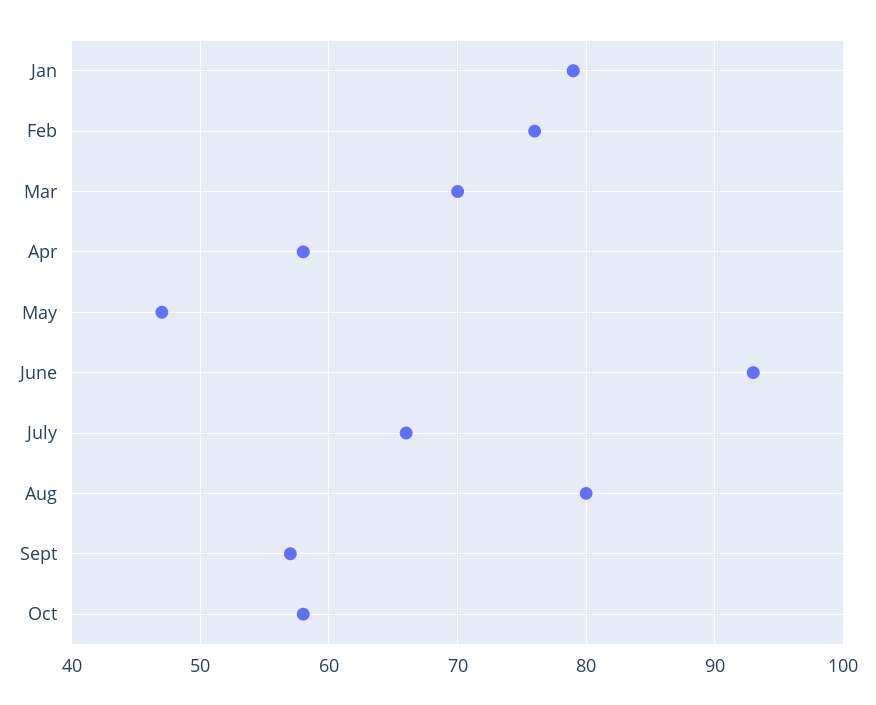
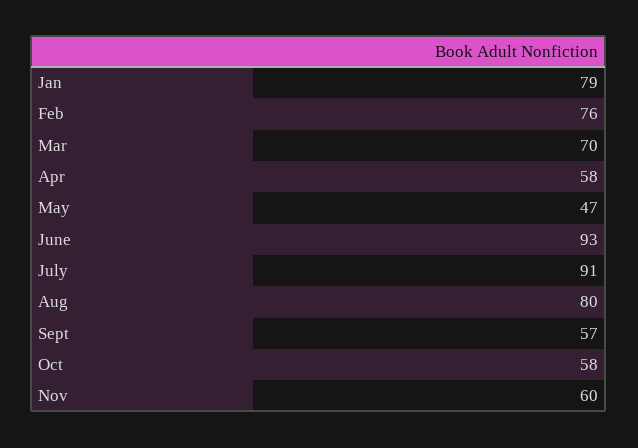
July: 66 -> 91
Nov: none -> 60

